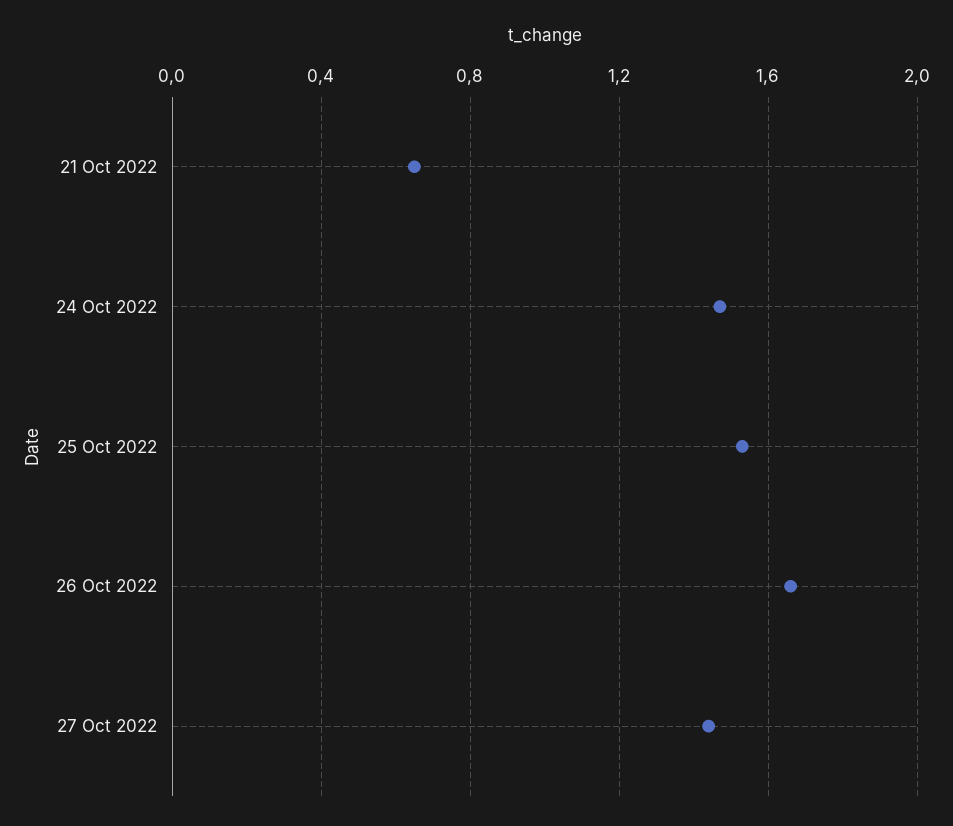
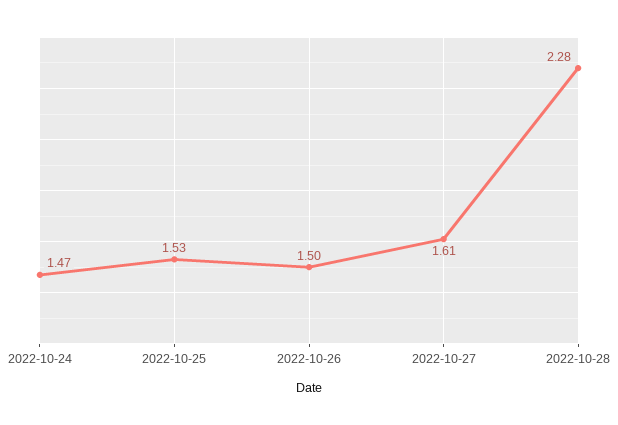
21 Oct 2022: 0.65 -> none
26 Oct 2022: 1.65 -> 1.5
27 Oct 2022: 1.45 -> 1.61
2022-10-28: none -> 2.28

